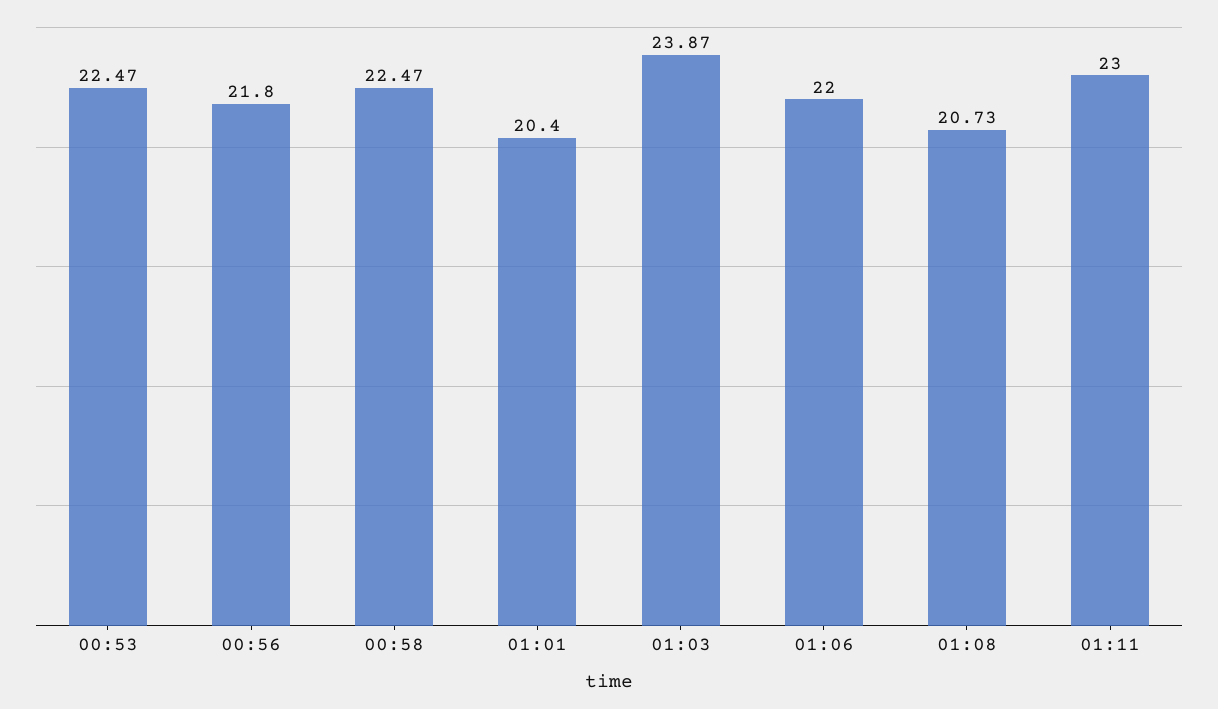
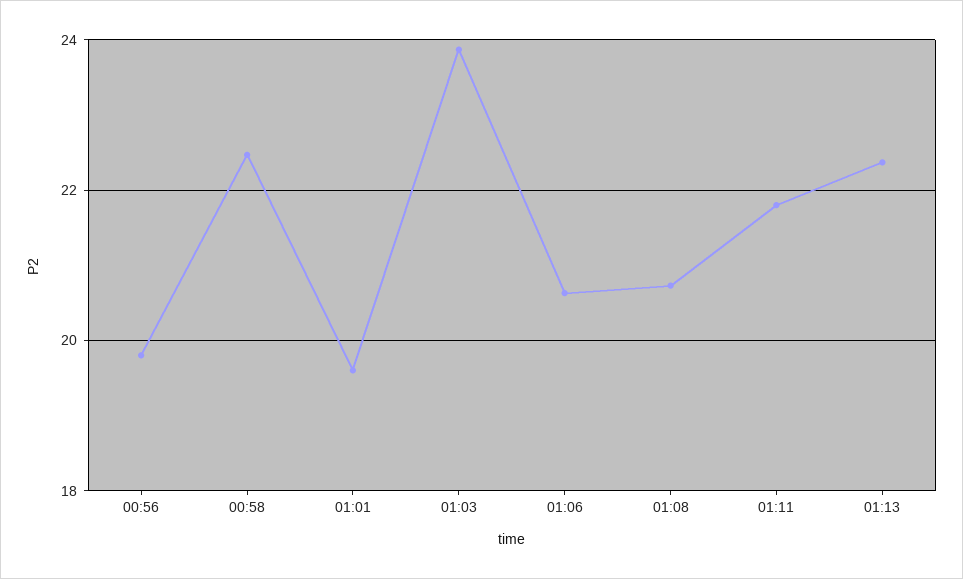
00:53: 22.47 -> none
00:56: 21.8 -> 19.8
01:01: 20.4 -> 19.6
01:06: 22 -> 20.6
01:11: 23 -> 21.8
01:13: none -> 22.4

